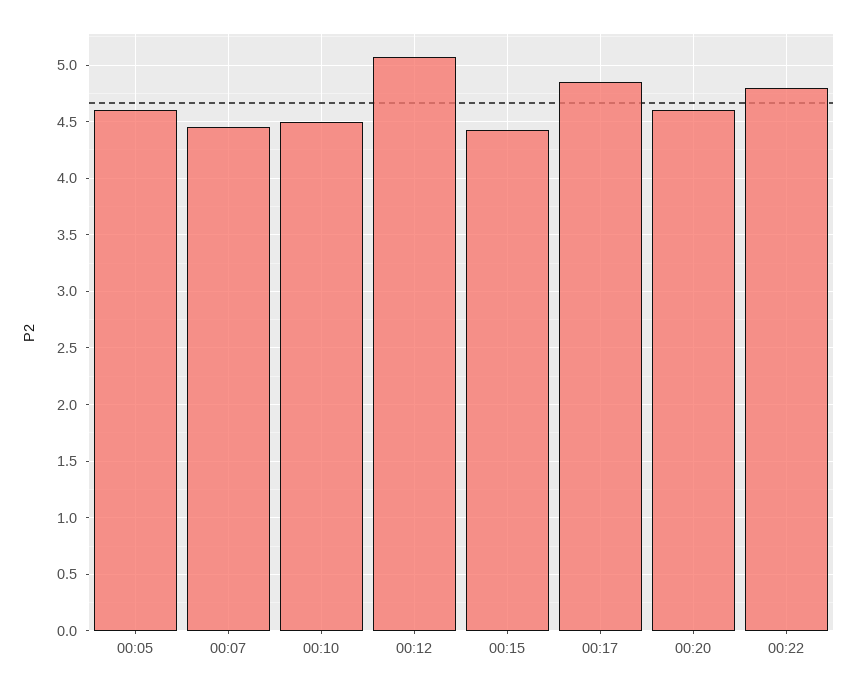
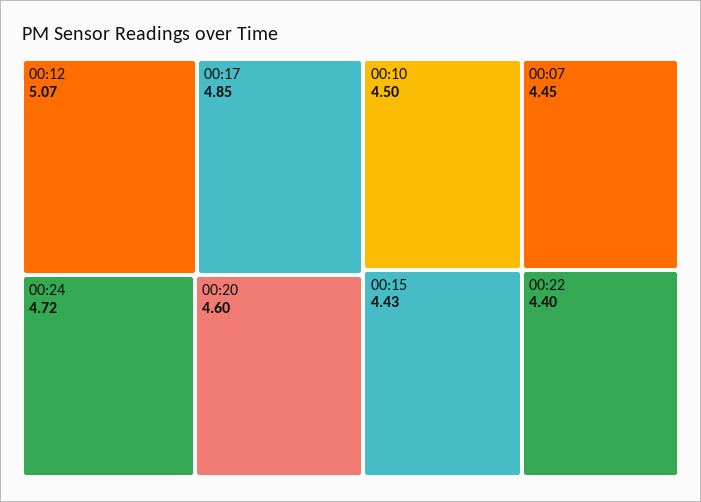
00:05: 4.6 -> none
00:22: 4.8 -> 4.4
00:24: none -> 4.72

